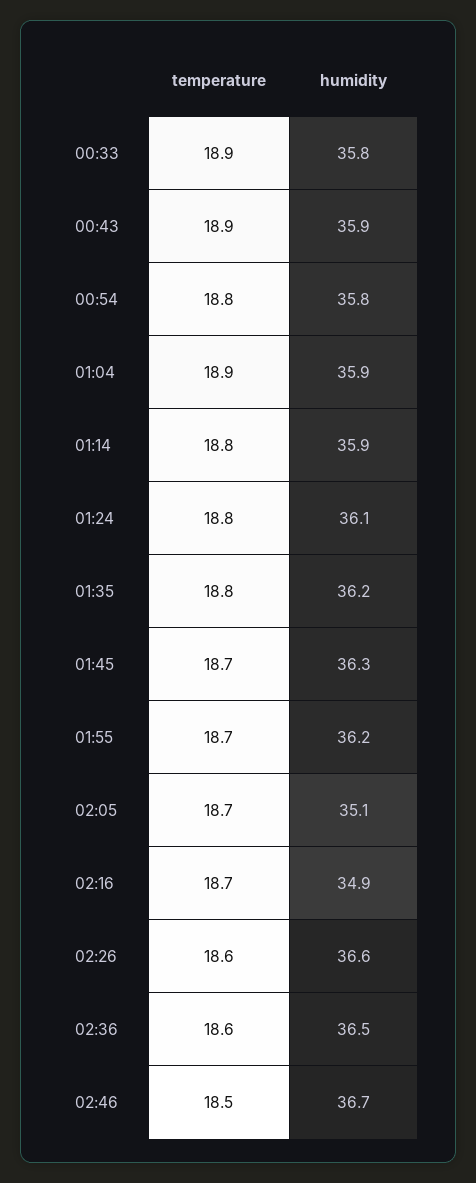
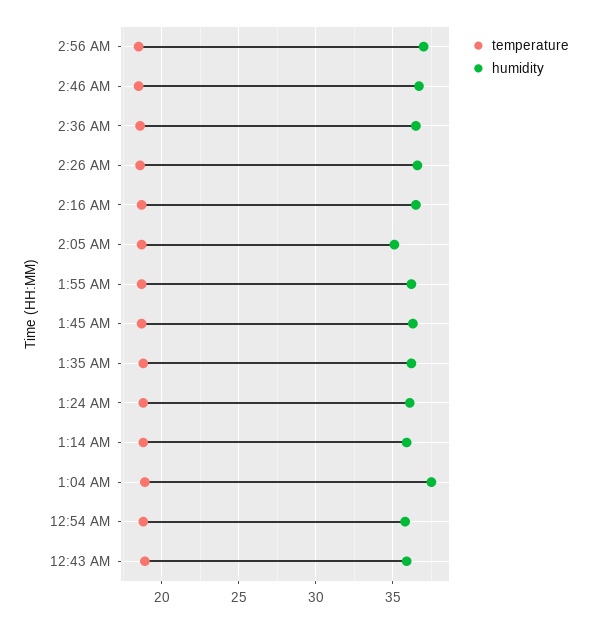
temperature, 00:33: 18.9 -> none
humidity, 00:33: 35.8 -> none
humidity, 01:04: 35.9 -> 37.5
humidity, 02:16: 34.9 -> 36.5
temperature, 2:56 AM: none -> 18.5
humidity, 2:56 AM: none -> 37

